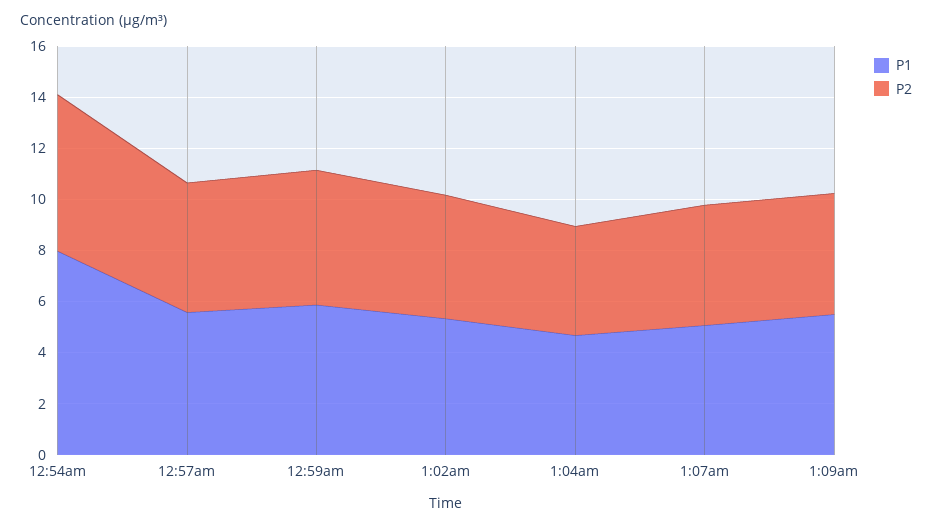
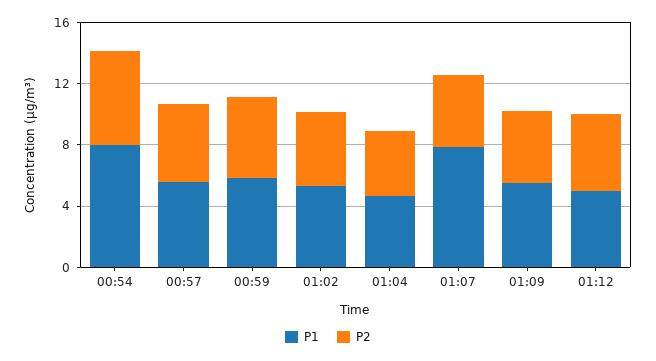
P1, 1:07am: 5 -> 8
P1, 01:12: none -> 5
P2, 01:12: none -> 5

